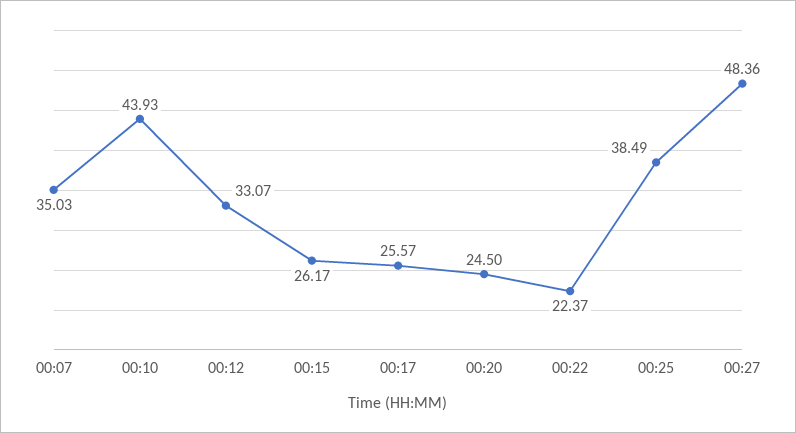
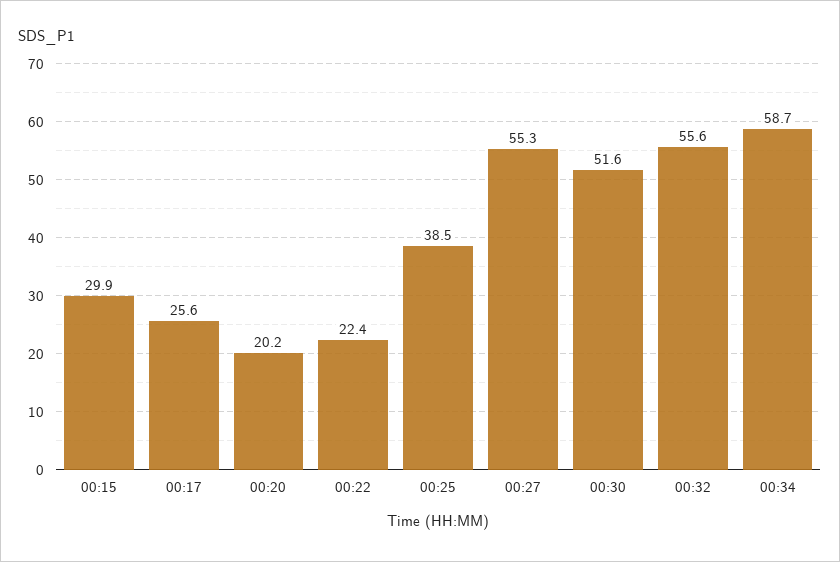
00:07: 35.03 -> none
00:10: 43.93 -> none
00:12: 33.07 -> none
00:15: 26.17 -> 29.9
00:20: 24.5 -> 20.2
00:27: 48.36 -> 55.3
00:30: none -> 51.6
00:32: none -> 55.6
00:34: none -> 58.7

